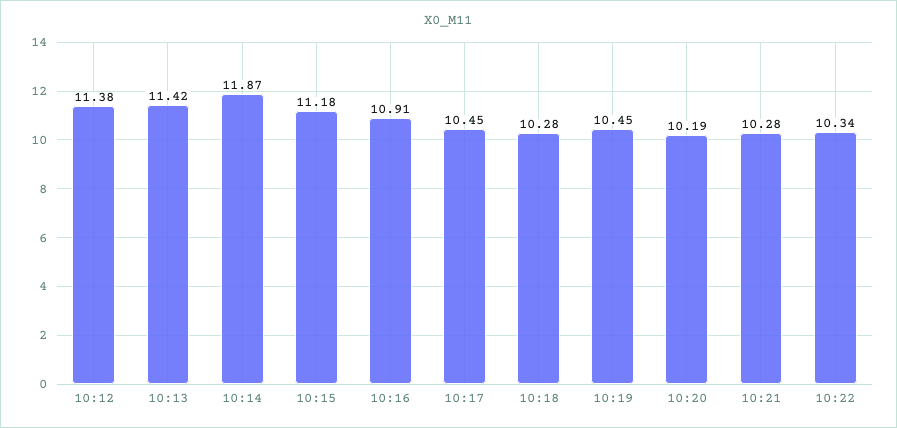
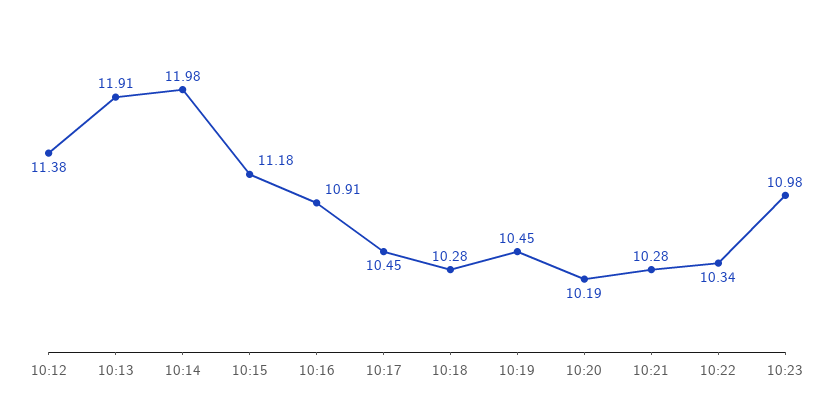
10:13: 11.42 -> 11.91
10:14: 11.87 -> 11.98
10:23: none -> 10.98

